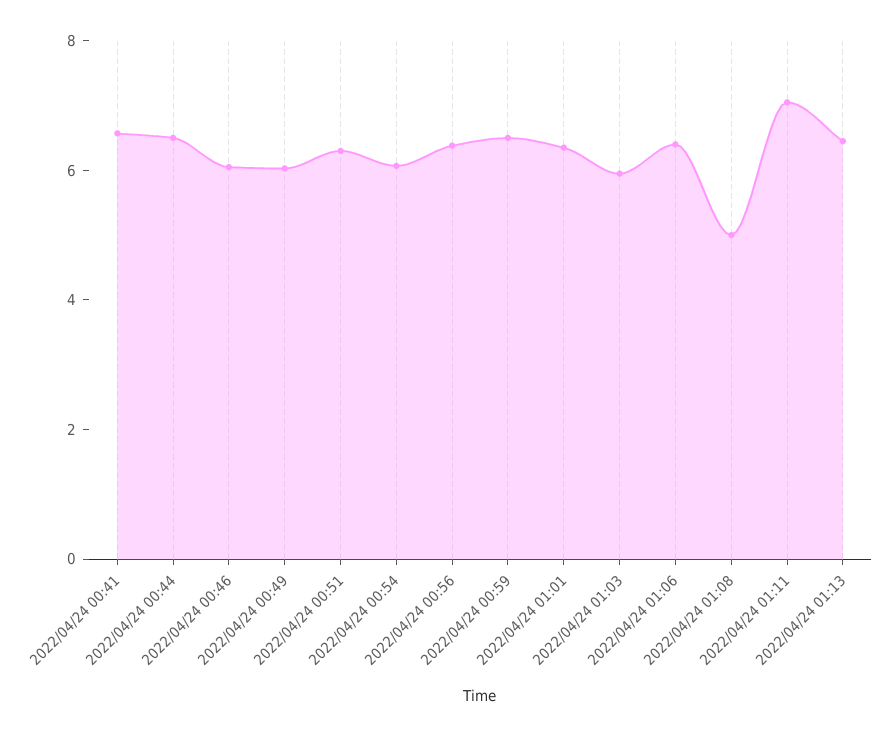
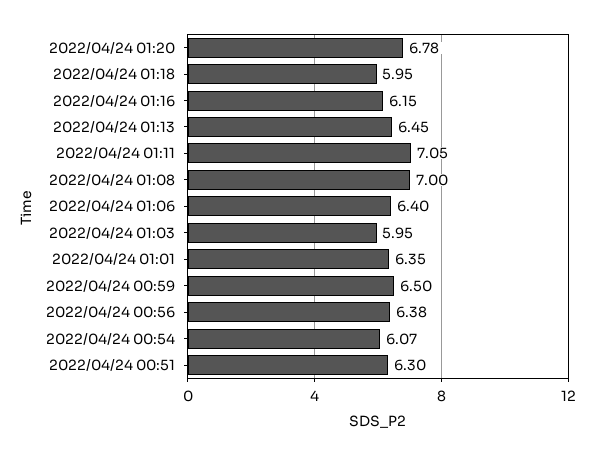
2022/04/24 00:41: 6.5 -> none
2022/04/24 00:44: 6.5 -> none
2022/04/24 00:46: 6 -> none
2022/04/24 00:49: 6 -> none
2022/04/24 01:08: 5 -> 7
2022/04/24 01:20: none -> 6.78
2022/04/24 01:18: none -> 5.95
2022/04/24 01:16: none -> 6.15

